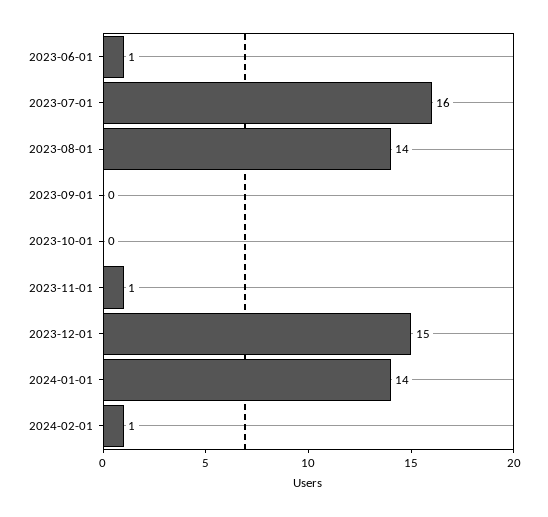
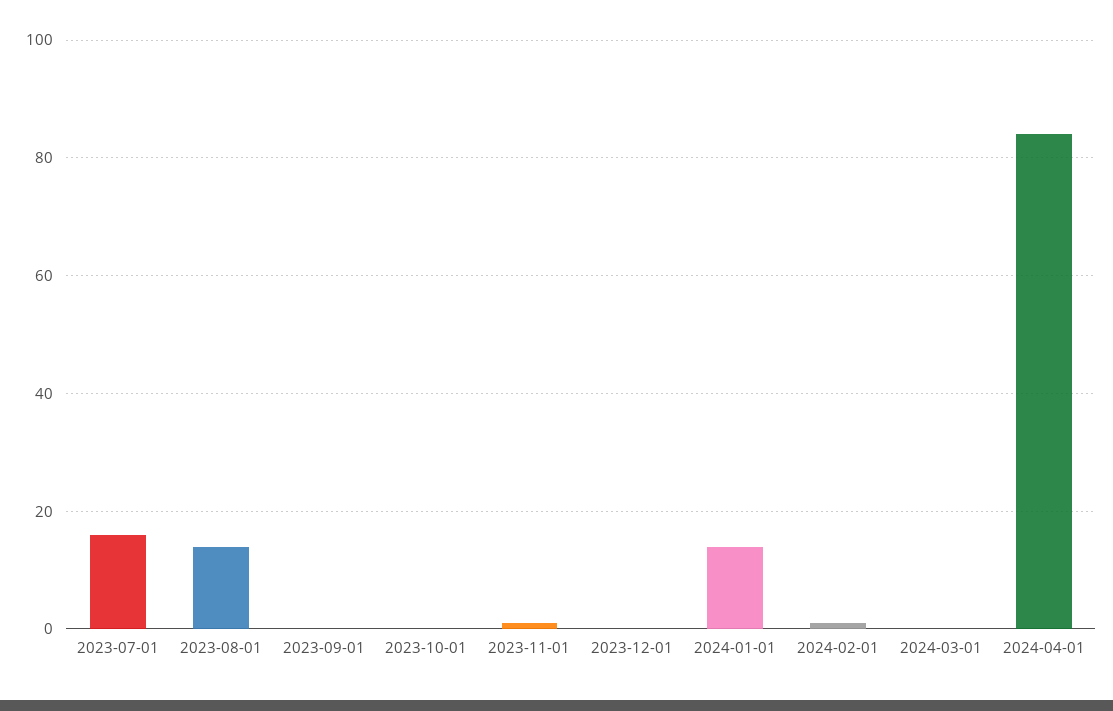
2023-06-01: 1 -> none
2023-12-01: 15 -> 0
2024-03-01: none -> 0
2024-04-01: none -> 85

